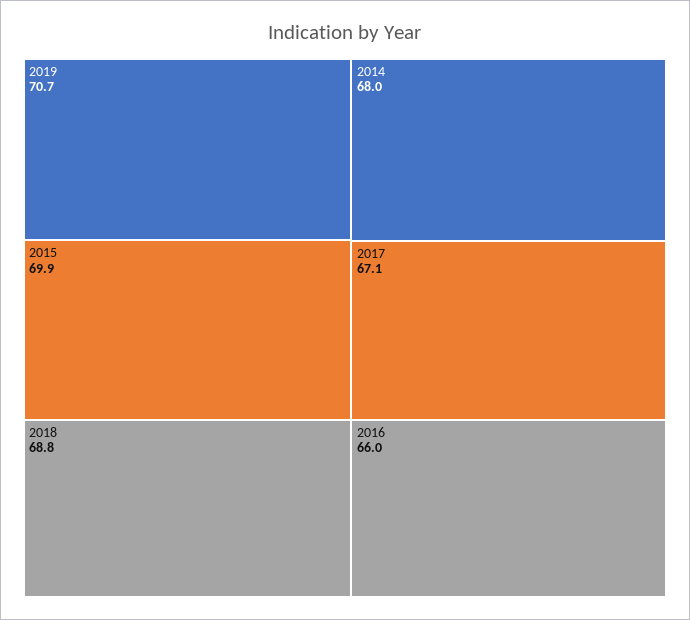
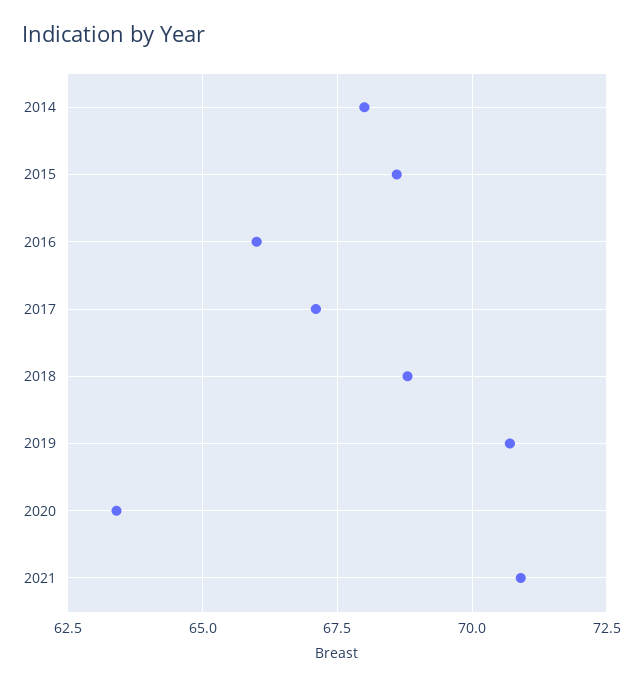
2015: 69.9 -> 68.5
2020: none -> 63.5
2021: none -> 71

